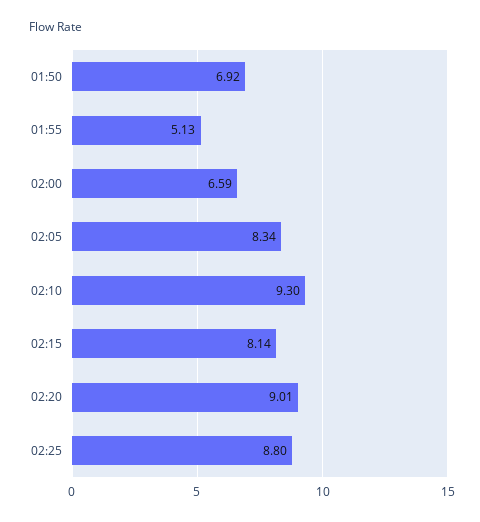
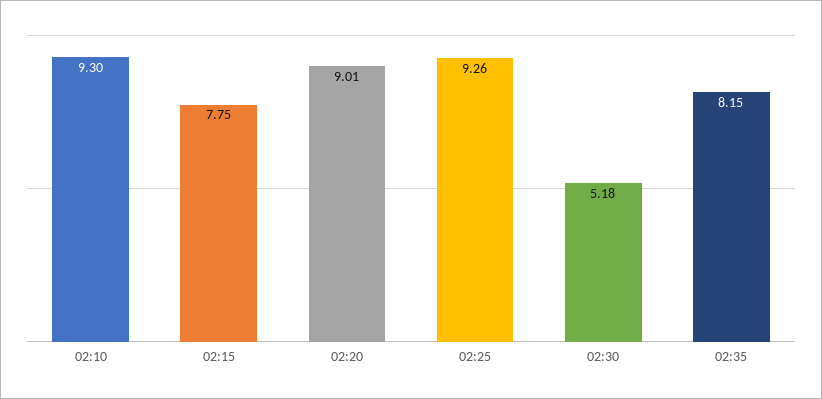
01:50: 6.92 -> none
01:55: 5.13 -> none
02:00: 6.59 -> none
02:05: 8.34 -> none
02:15: 8.14 -> 7.75
02:25: 8.8 -> 9.26
02:30: none -> 5.18
02:35: none -> 8.15

